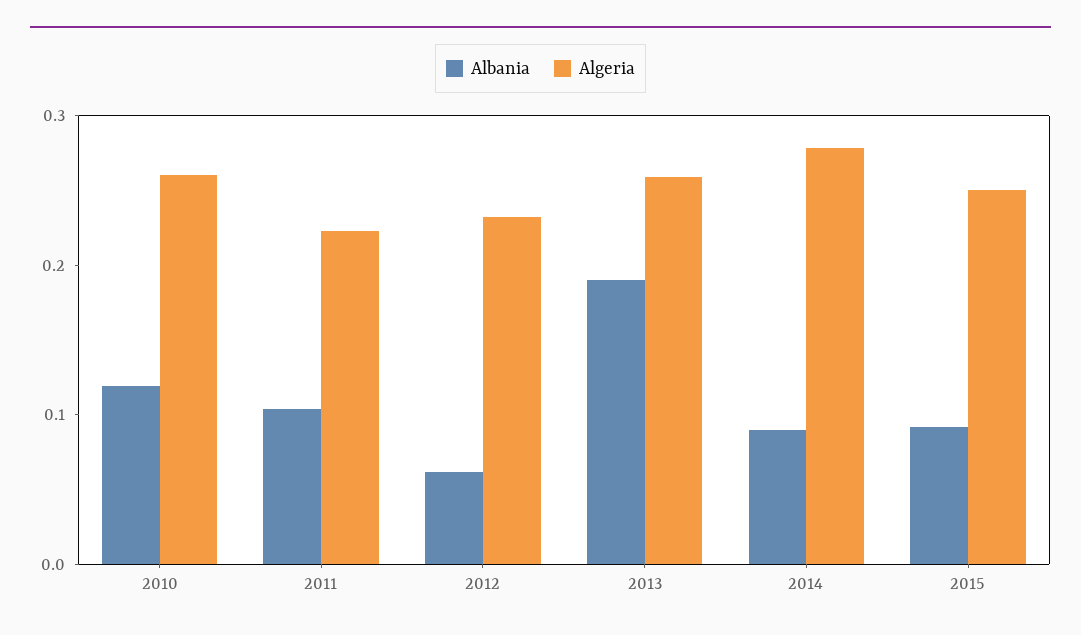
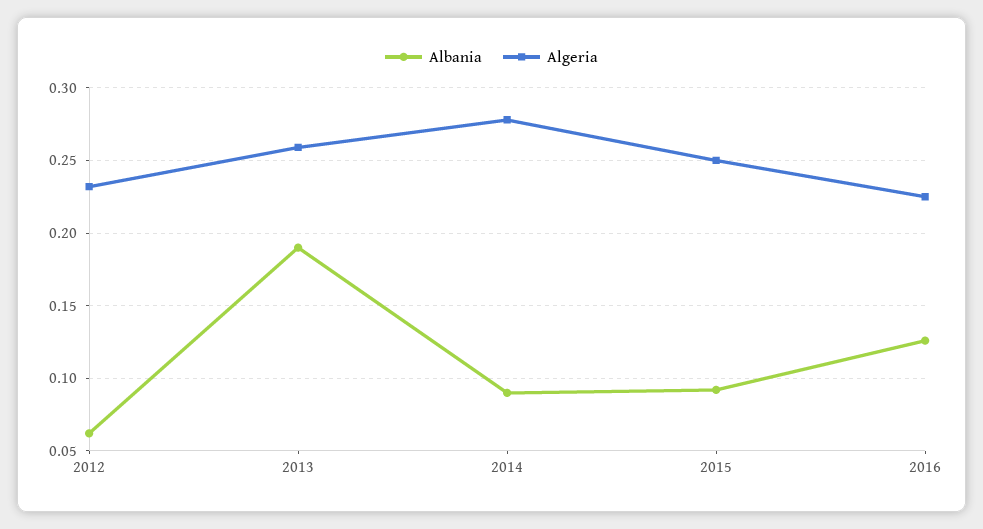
Albania, 2010: 0.12 -> none
Algeria, 2010: 0.26 -> none
Albania, 2011: 0.1 -> none
Algeria, 2011: 0.22 -> none
Albania, 2016: none -> 0.125
Algeria, 2016: none -> 0.225

